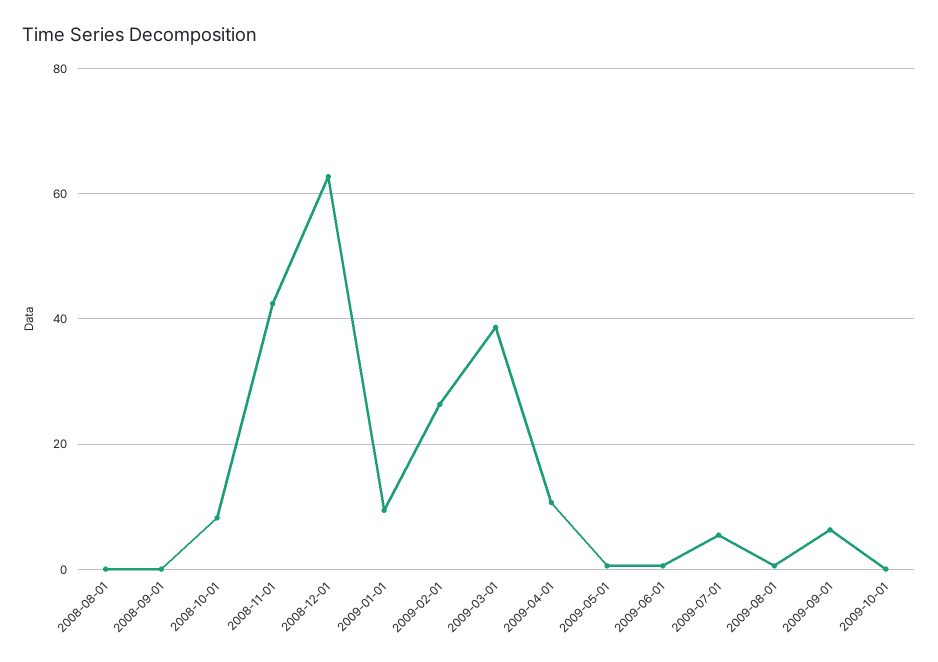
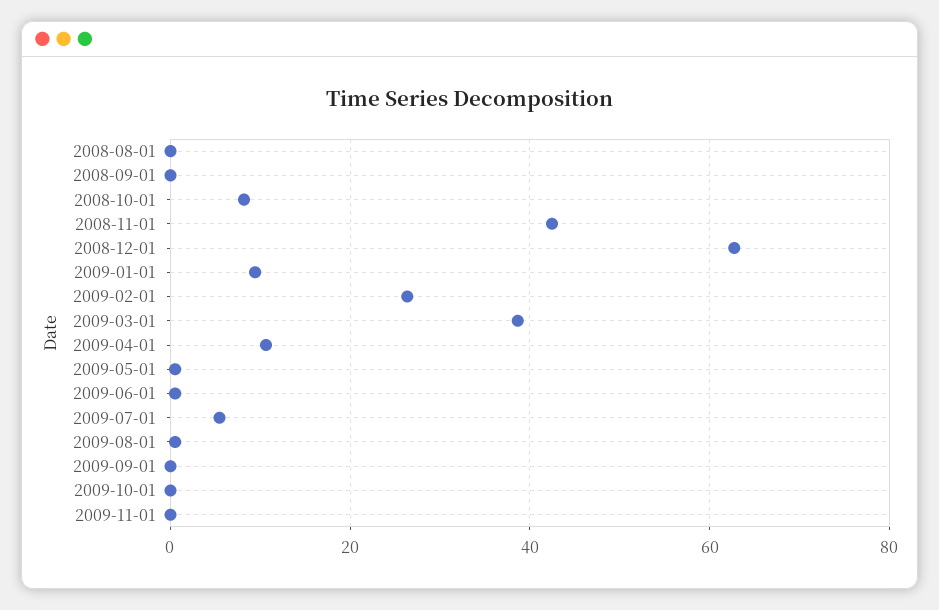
2009-09-01: 6 -> 0
2009-11-01: none -> 0

